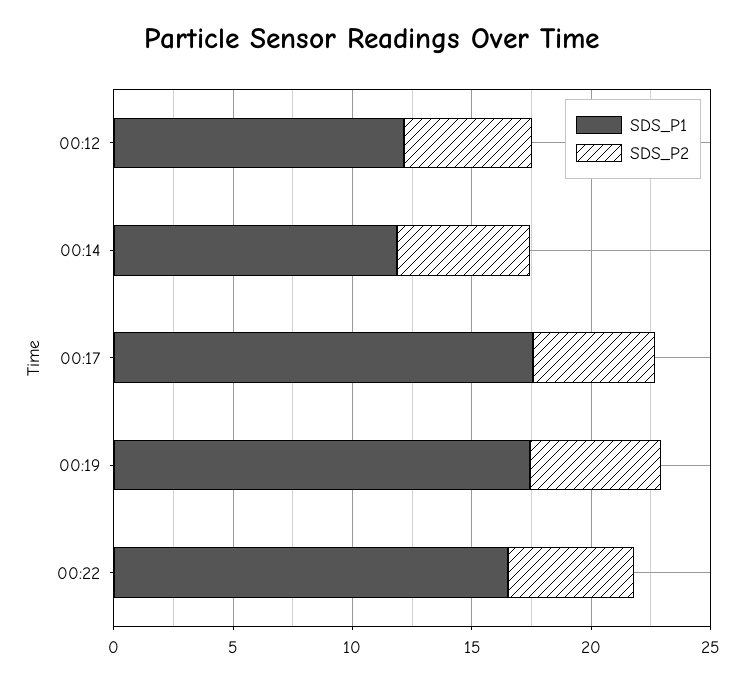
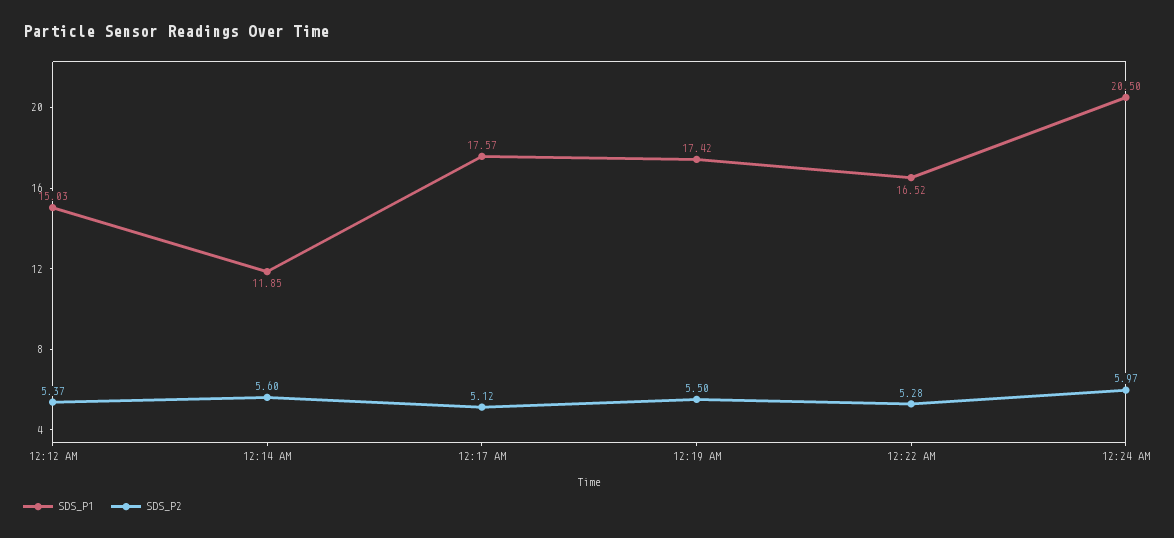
SDS_P1, 00:12: 12 -> 15.03
SDS_P1, 12:24 AM: none -> 20.5
SDS_P2, 12:24 AM: none -> 5.97

